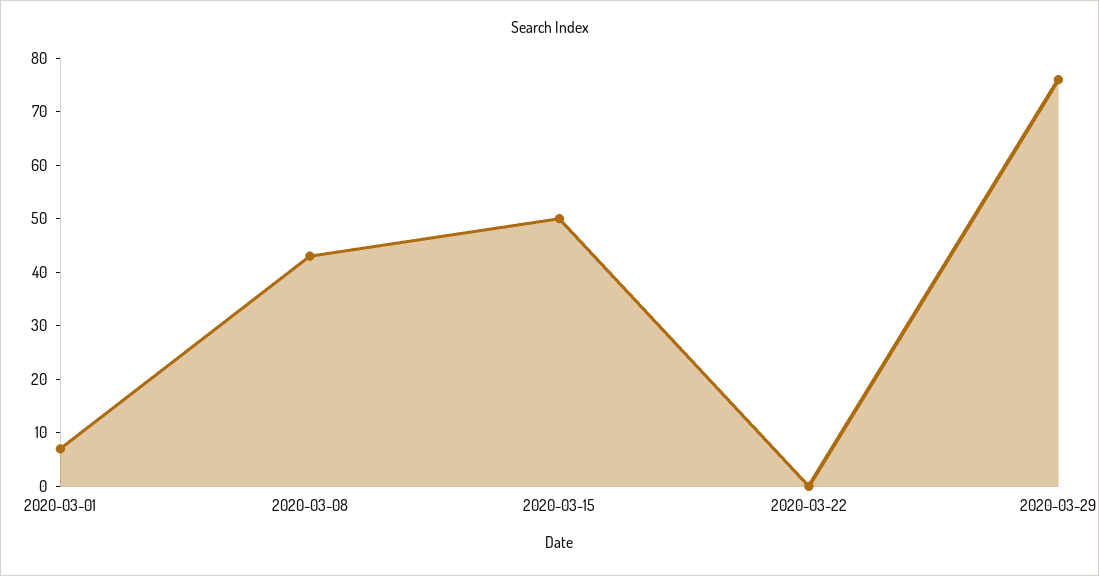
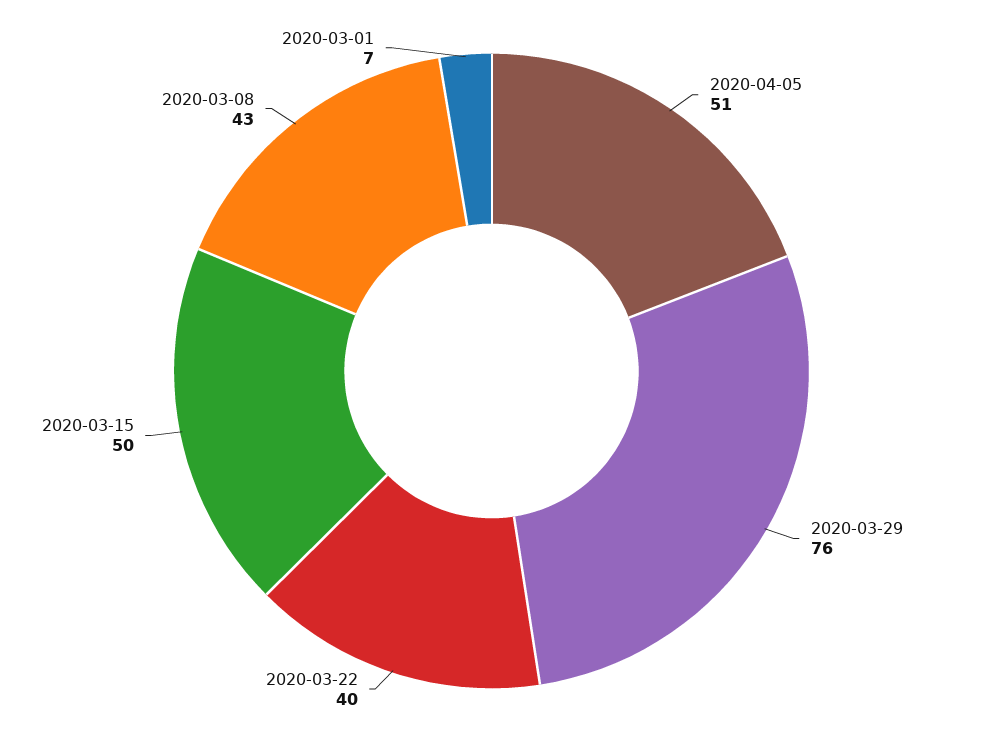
2020-03-22: 0 -> 40
2020-04-05: none -> 51

